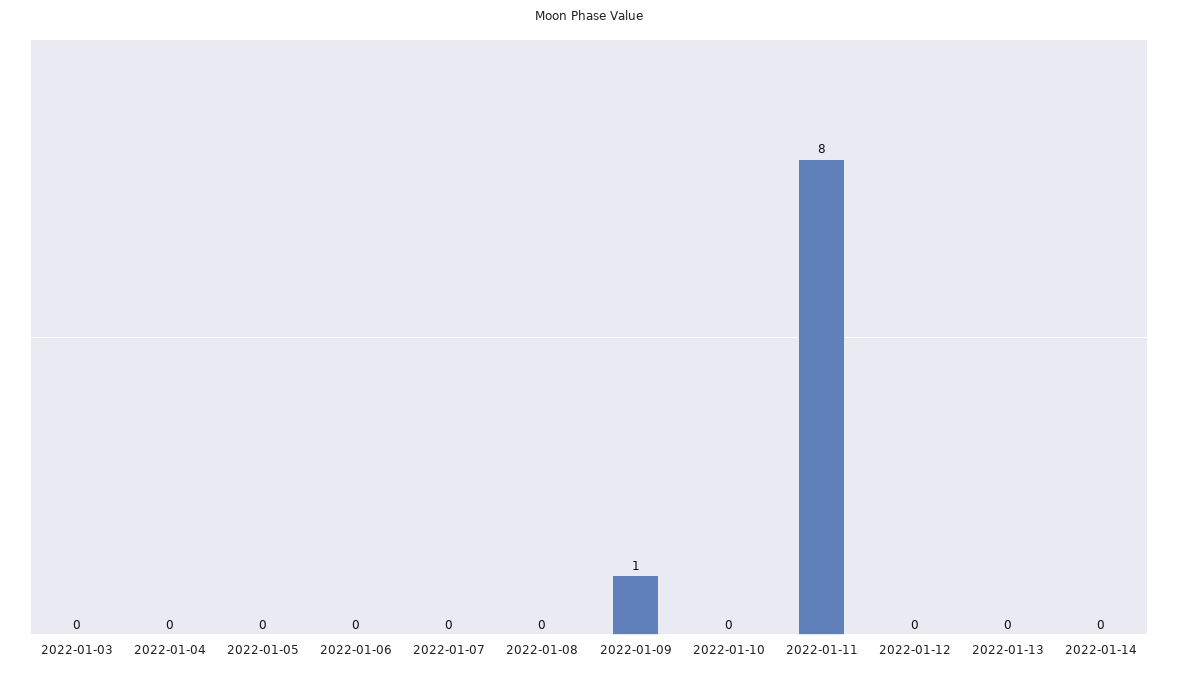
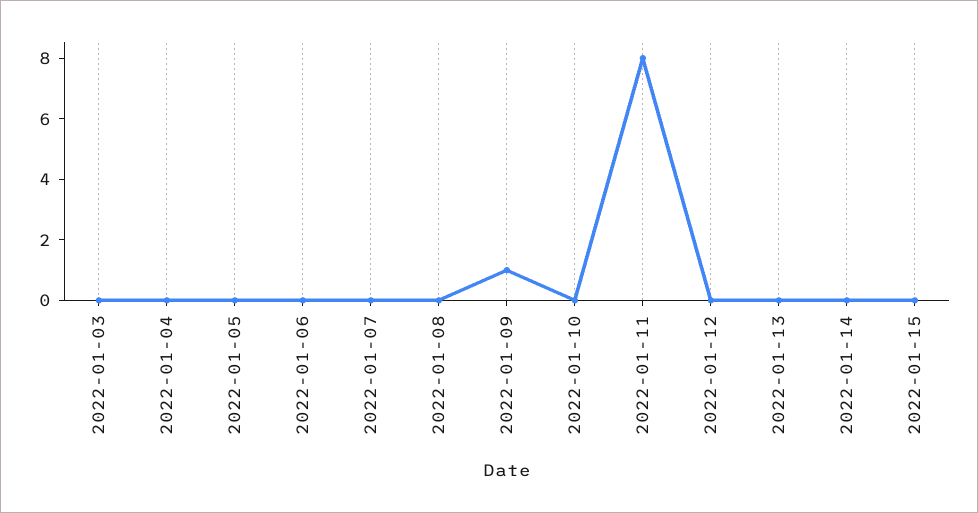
2022-01-15: none -> 0

